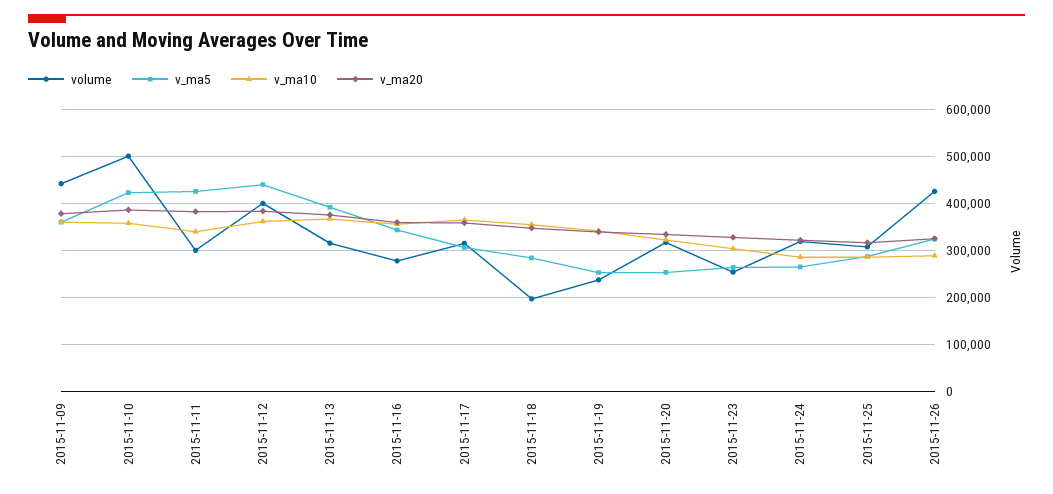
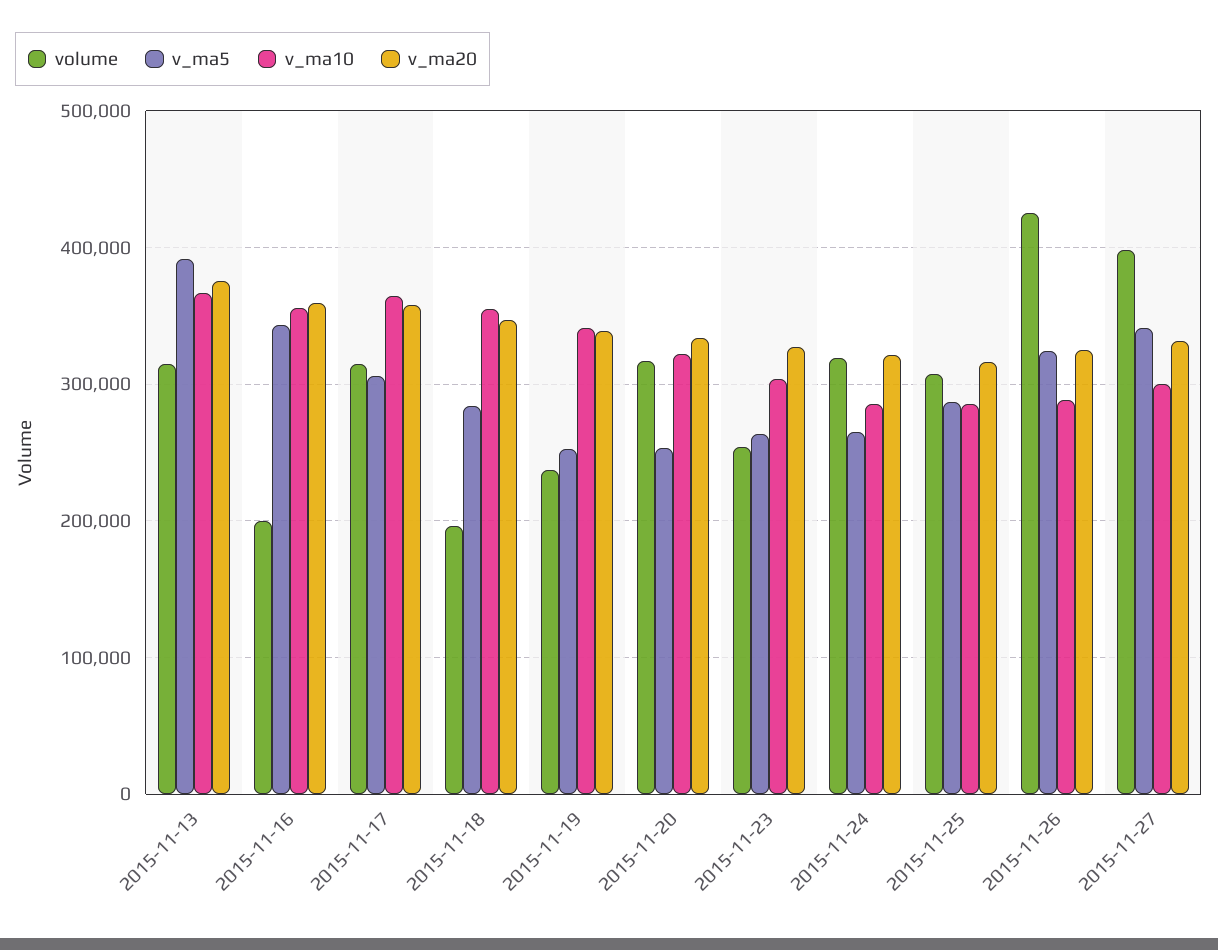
volume, 2015-11-09: 440000 -> none
v_ma5, 2015-11-09: 360000 -> none
v_ma10, 2015-11-09: 360000 -> none
v_ma20, 2015-11-09: 380000 -> none
volume, 2015-11-10: 500000 -> none
v_ma5, 2015-11-10: 420000 -> none
v_ma10, 2015-11-10: 360000 -> none
v_ma20, 2015-11-10: 380000 -> none
volume, 2015-11-11: 300000 -> none
v_ma5, 2015-11-11: 420000 -> none
v_ma10, 2015-11-11: 340000 -> none
v_ma20, 2015-11-11: 380000 -> none
volume, 2015-11-12: 400000 -> none
v_ma5, 2015-11-12: 440000 -> none
v_ma10, 2015-11-12: 360000 -> none
v_ma20, 2015-11-12: 380000 -> none
volume, 2015-11-16: 280000 -> 200000
volume, 2015-11-27: none -> 400000
v_ma5, 2015-11-27: none -> 340000
v_ma10, 2015-11-27: none -> 300000
v_ma20, 2015-11-27: none -> 330000

